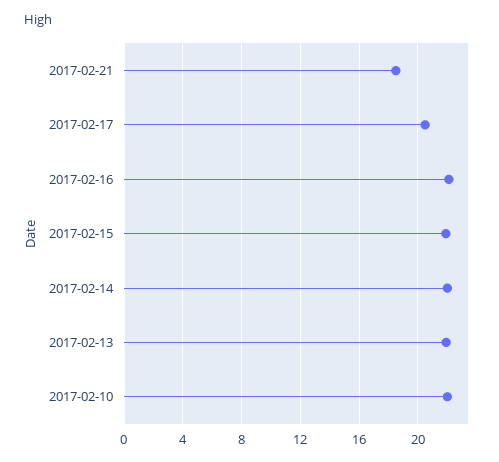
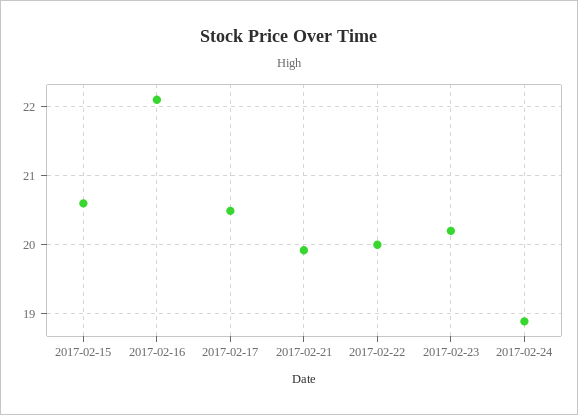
2017-02-21: 18.5 -> 19.9
2017-02-15: 22 -> 20.6
2017-02-14: 22 -> none
2017-02-13: 22 -> none
2017-02-10: 22 -> none
2017-02-22: none -> 20
2017-02-23: none -> 20.2
2017-02-24: none -> 18.9

